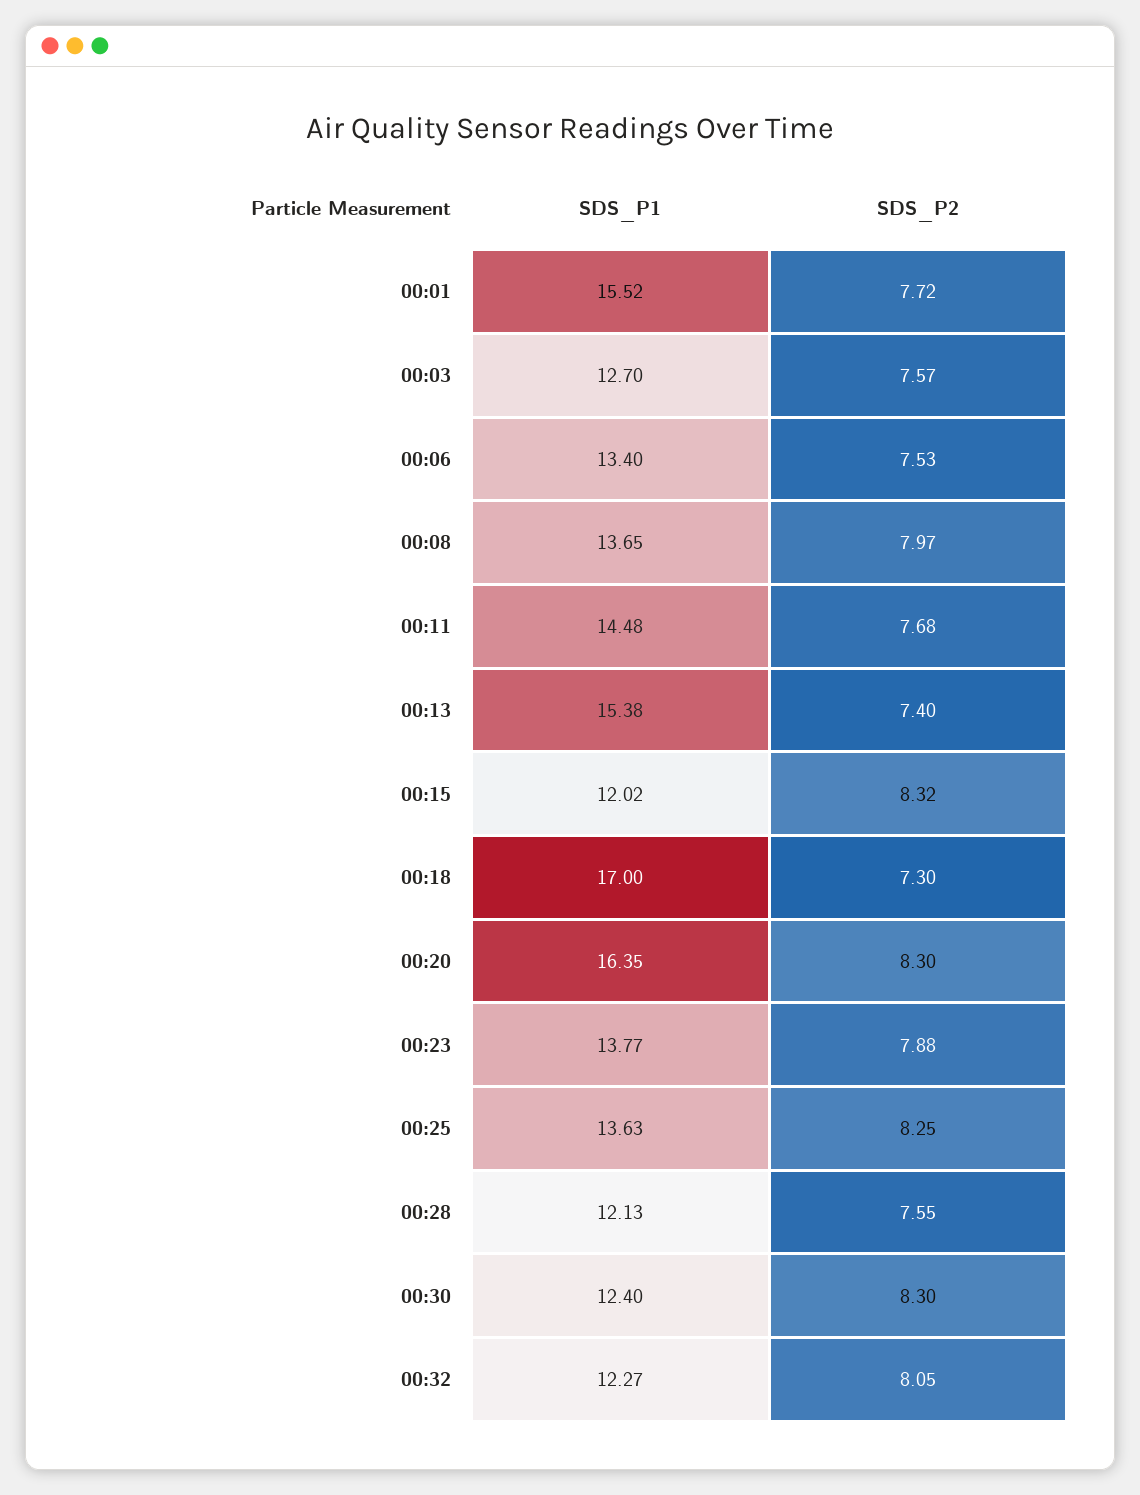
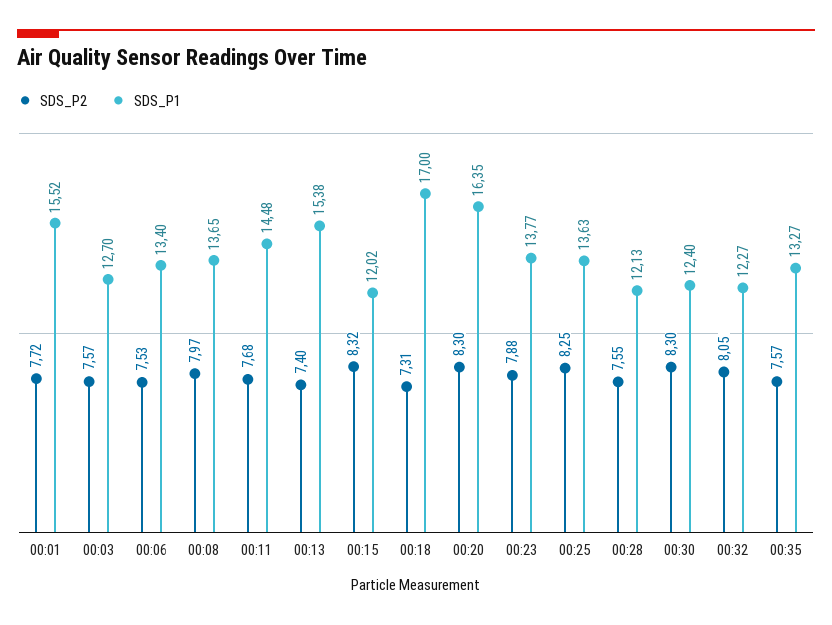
SDS_P2, 00:18: 7.3 -> 7.31
SDS_P2, 00:35: none -> 7.57
SDS_P1, 00:35: none -> 13.27

